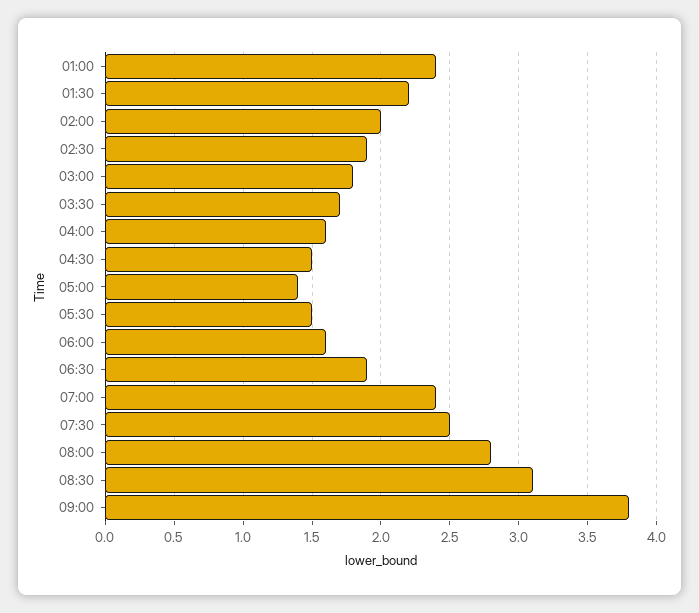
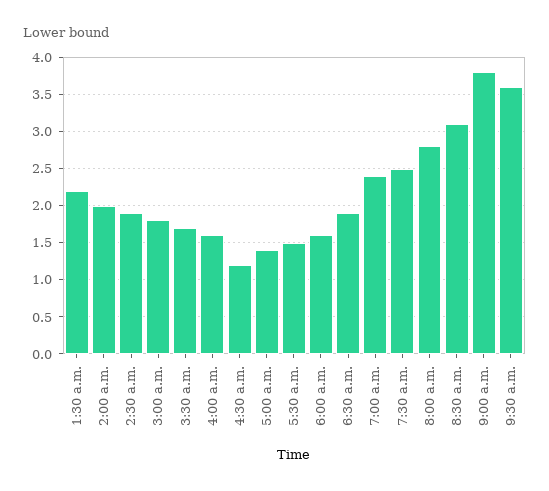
01:00: 2.4 -> none
04:30: 1.5 -> 1.2
9:30 a.m.: none -> 3.6

